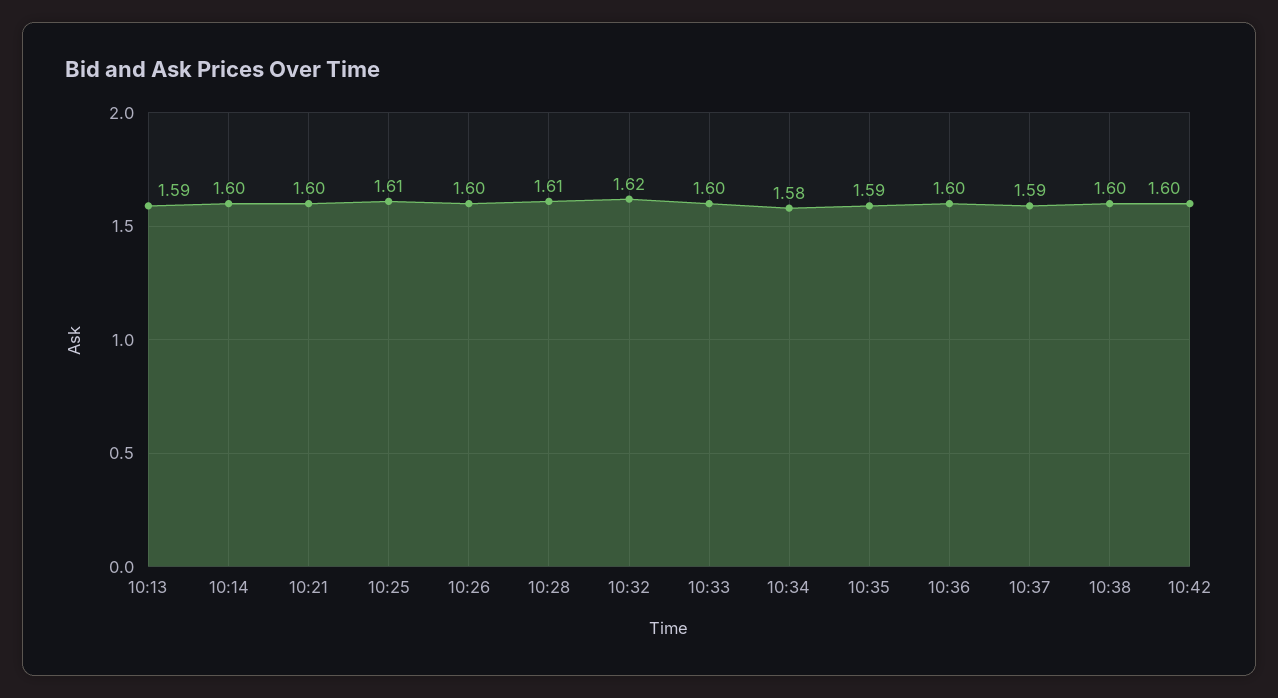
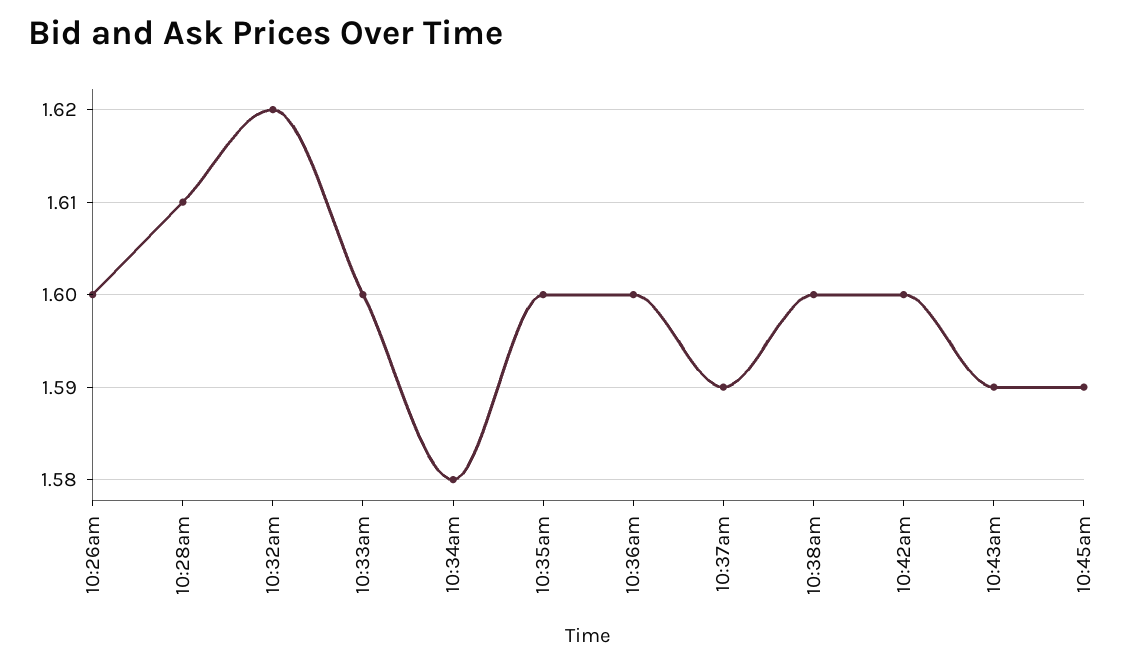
10:13: 1.59 -> none
10:14: 1.6 -> none
10:21: 1.6 -> none
10:25: 1.61 -> none
10:35: 1.59 -> 1.6
10:43am: none -> 1.59
10:45am: none -> 1.59

